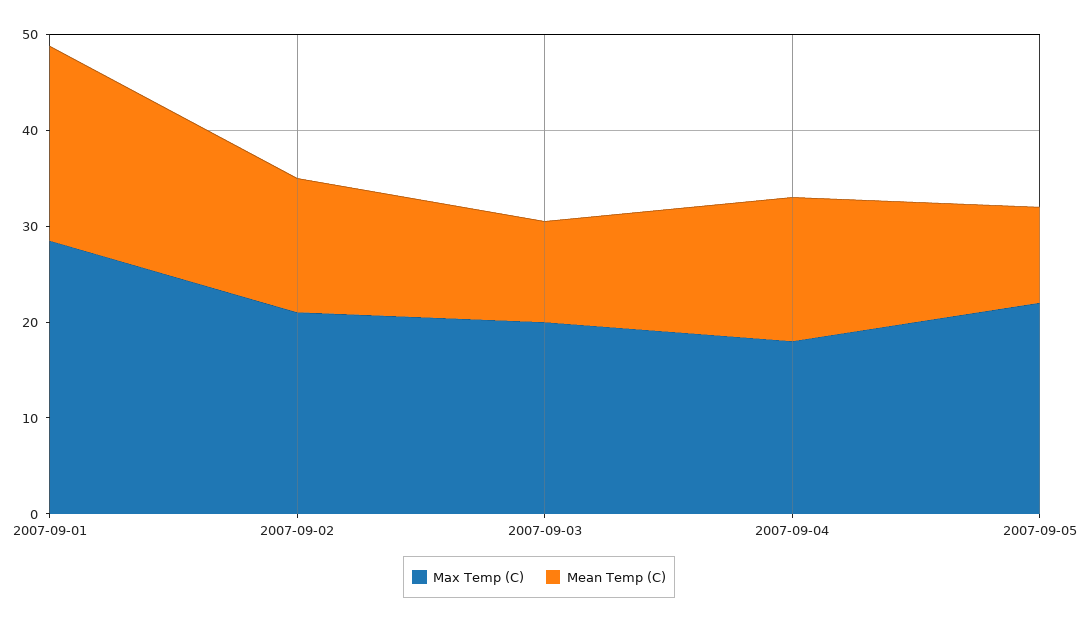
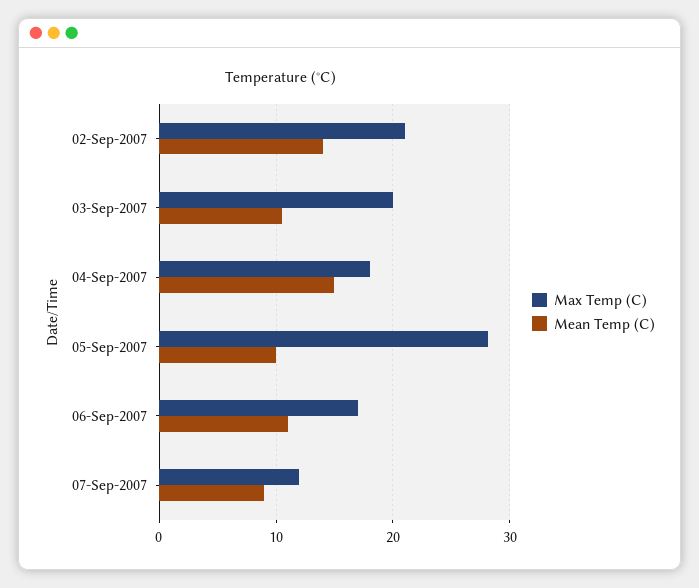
Max Temp (C), 2007-09-01: 28 -> none
Mean Temp (C), 2007-09-01: 20 -> none
Max Temp (C), 2007-09-05: 22 -> 28
Max Temp (C), 06-Sep-2007: none -> 17
Mean Temp (C), 06-Sep-2007: none -> 11
Max Temp (C), 07-Sep-2007: none -> 12
Mean Temp (C), 07-Sep-2007: none -> 9

